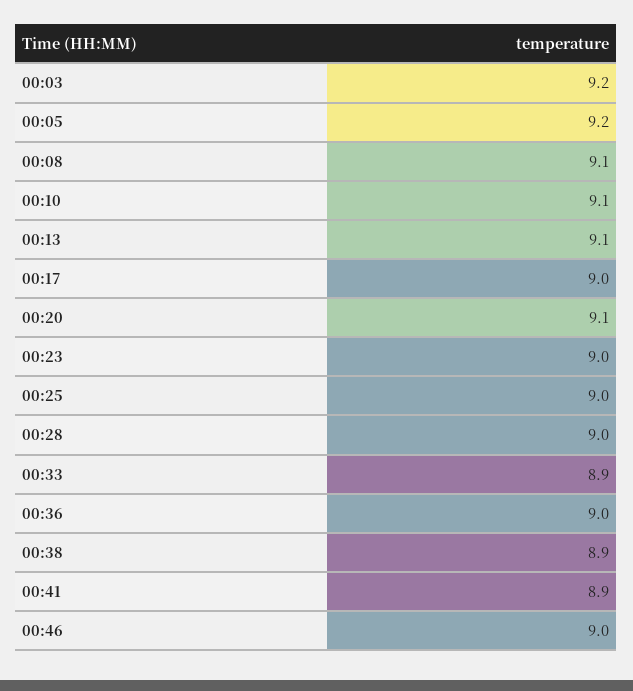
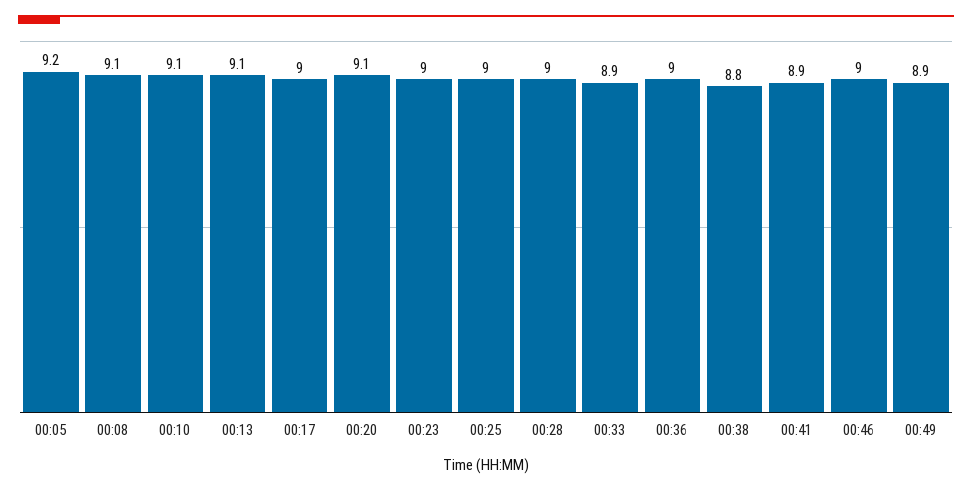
00:03: 9.2 -> none
00:38: 8.9 -> 8.8
00:49: none -> 8.9

